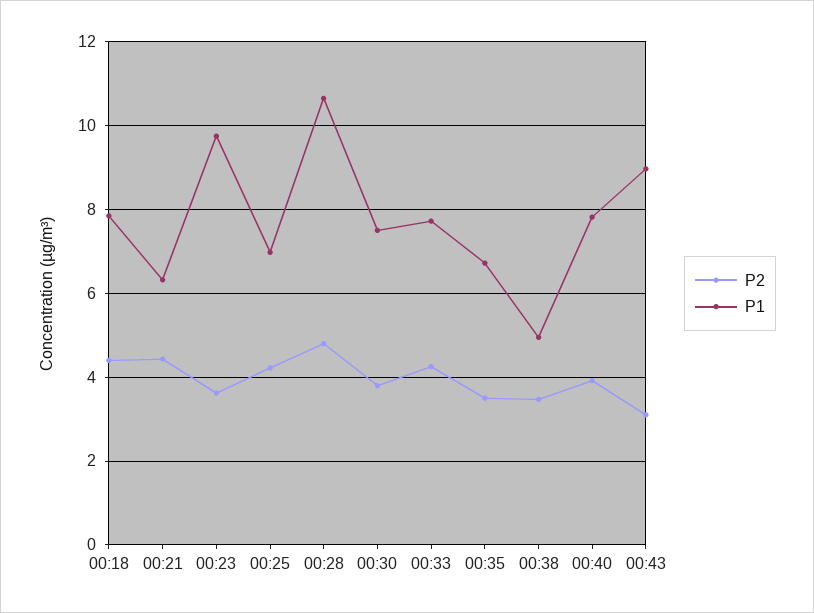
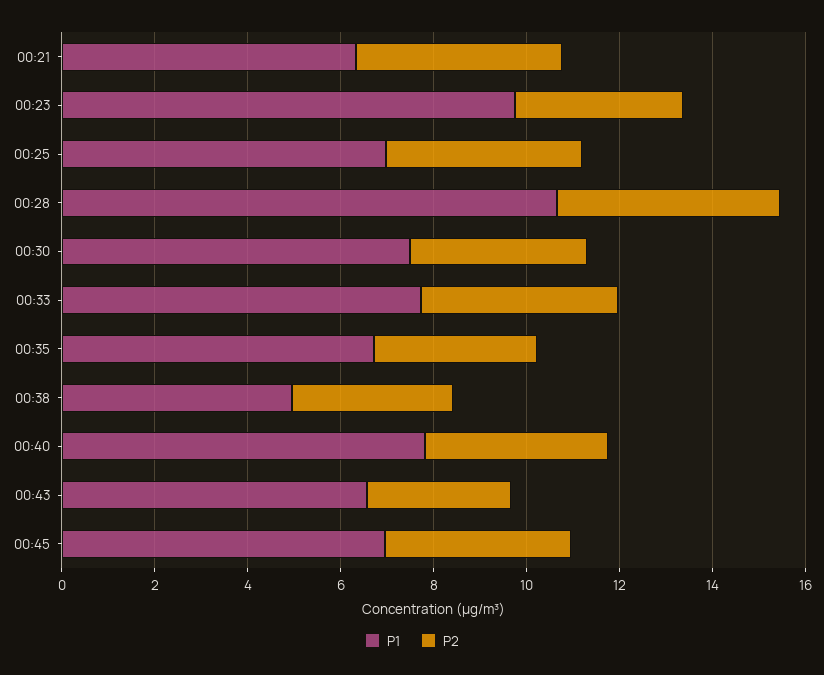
P2, 00:18: 4.4 -> none
P1, 00:18: 7.8 -> none
P1, 00:43: 9 -> 6.5
P1, 00:45: none -> 7
P2, 00:45: none -> 4

